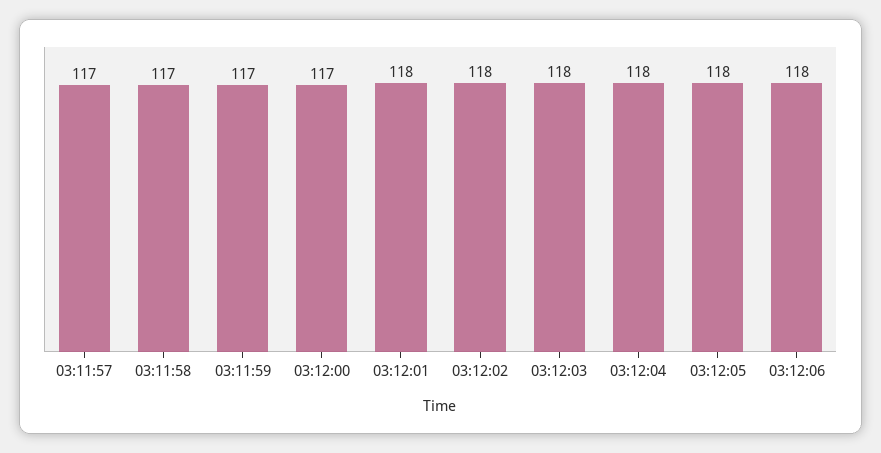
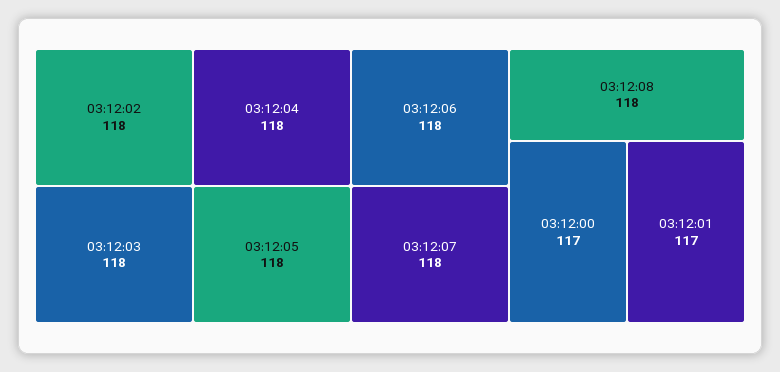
03:11:57: 117 -> none
03:11:58: 117 -> none
03:11:59: 117 -> none
03:12:01: 118 -> 117
03:12:07: none -> 118
03:12:08: none -> 118

